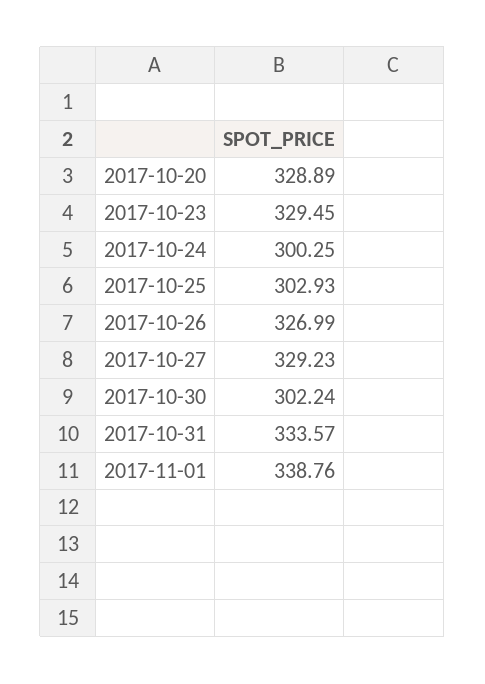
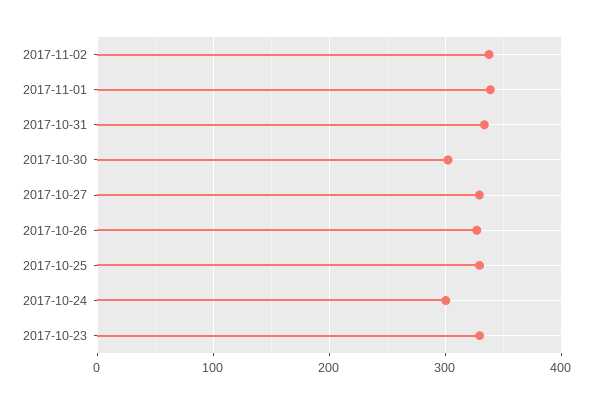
2017-10-20: 328.89 -> none
2017-10-25: 302.93 -> 330
2017-11-02: none -> 340

